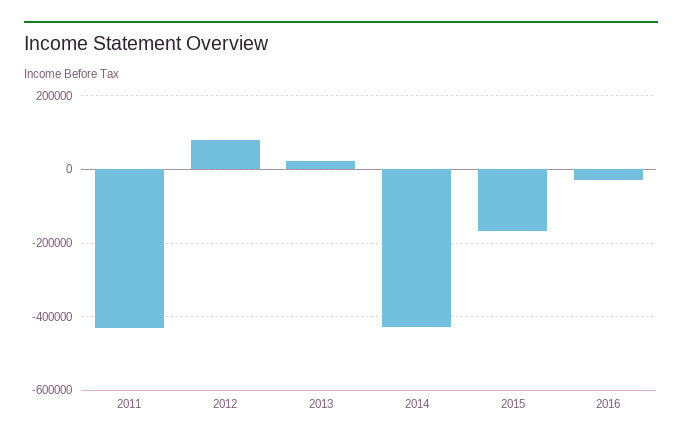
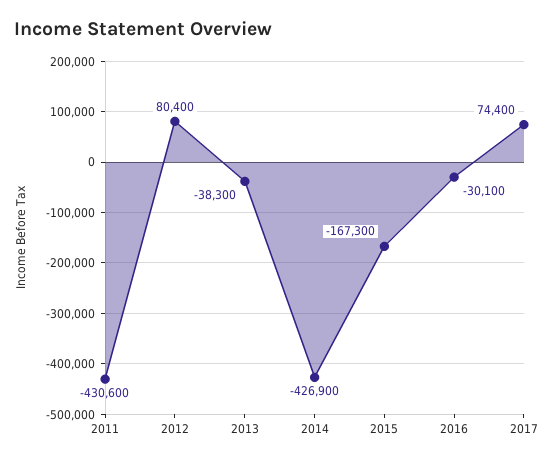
2013: 20000 -> -38300
2017: none -> 74400

